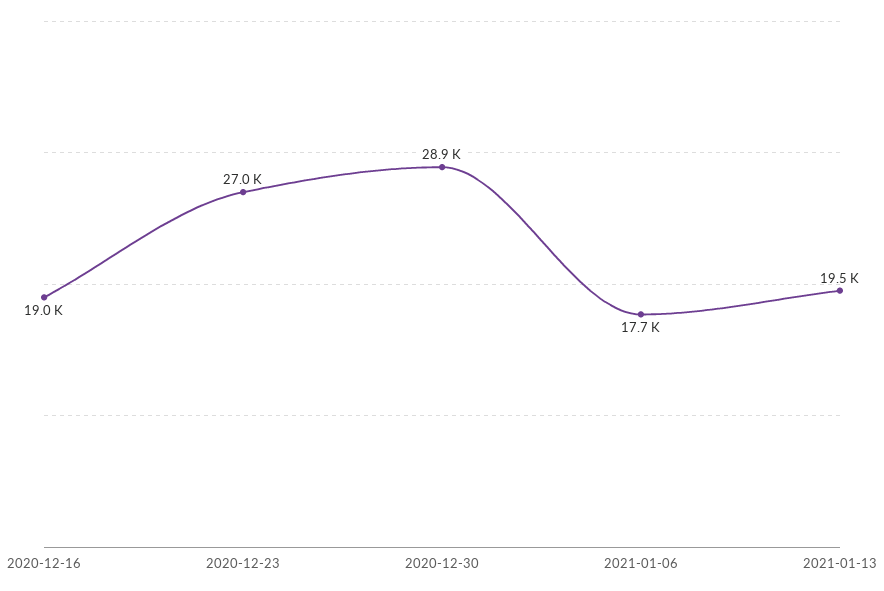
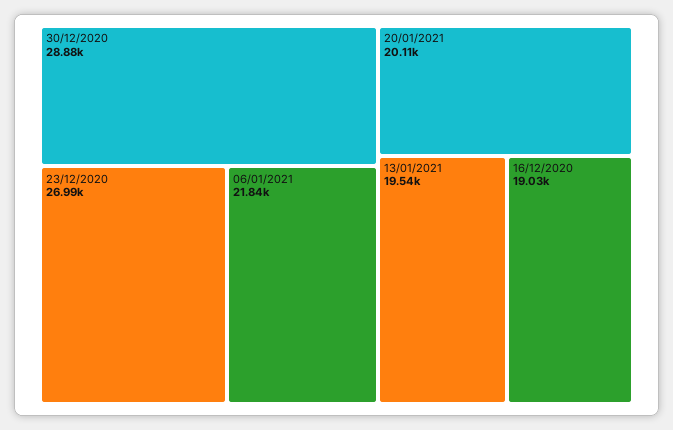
2021-01-06: 17700 -> 21840
20/01/2021: none -> 20110

